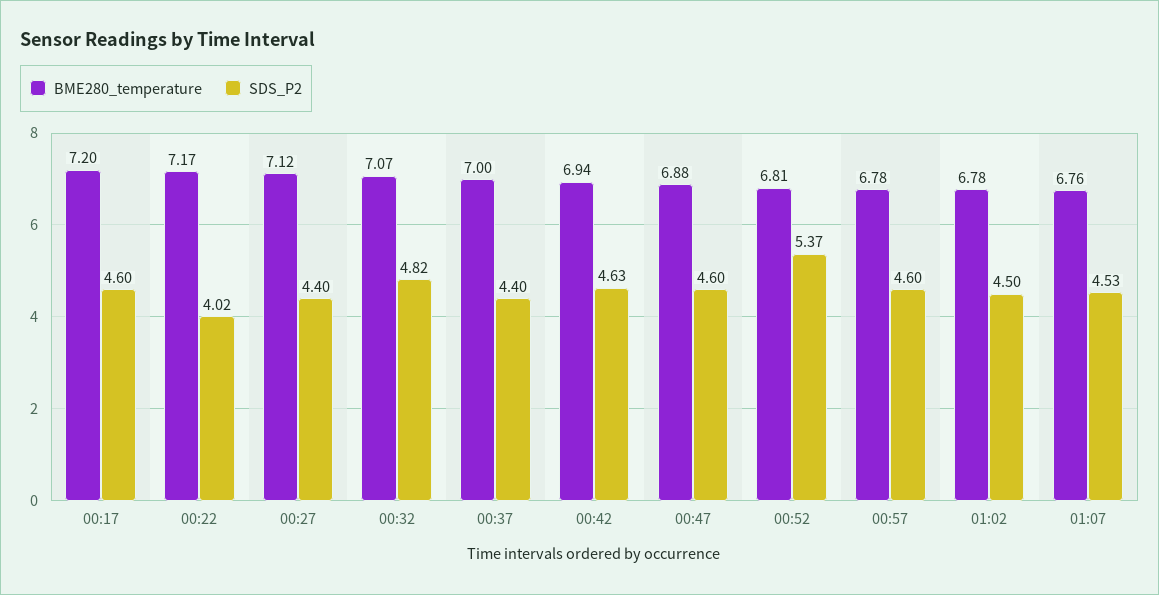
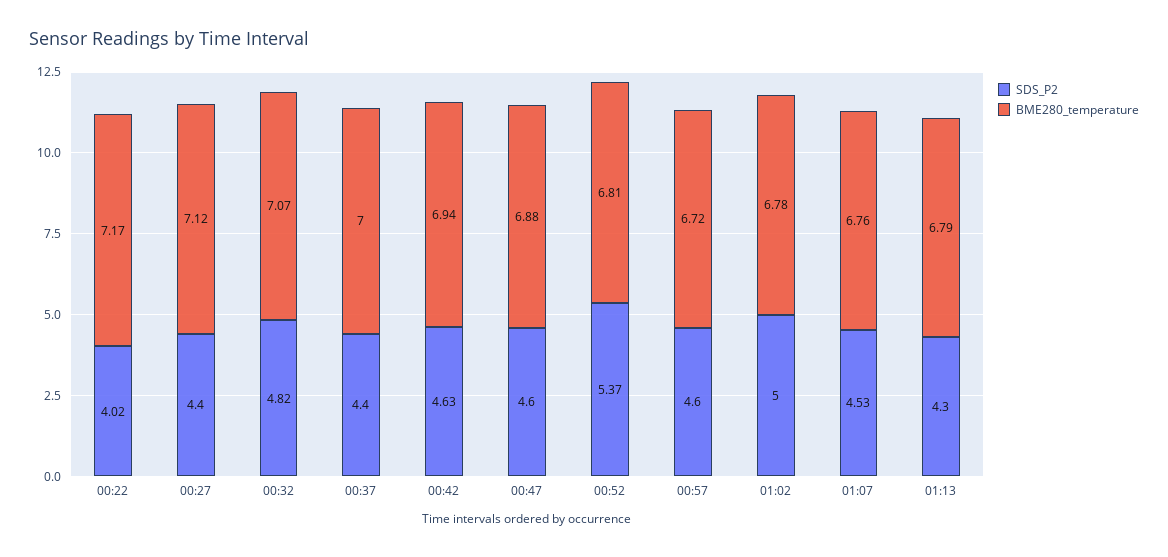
BME280_temperature, 00:17: 7.2 -> none
SDS_P2, 00:17: 4.6 -> none
BME280_temperature, 00:57: 6.78 -> 6.72
SDS_P2, 01:02: 4.5 -> 5
SDS_P2, 01:13: none -> 4.3
BME280_temperature, 01:13: none -> 6.79

